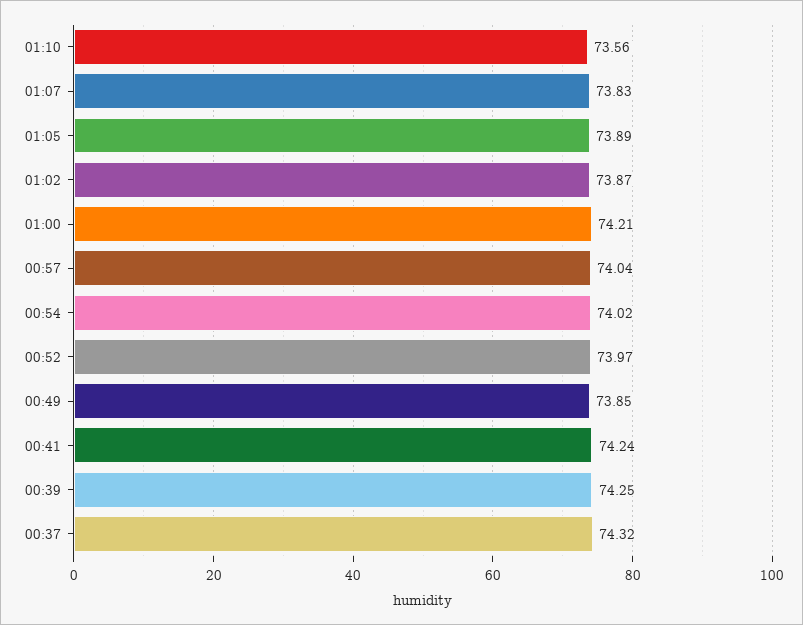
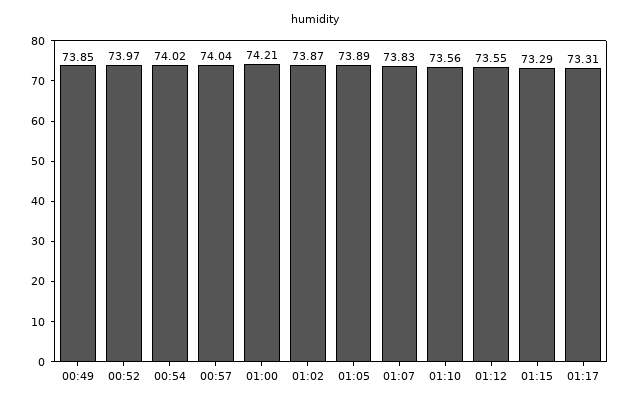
00:41: 74.24 -> none
00:39: 74.25 -> none
00:37: 74.32 -> none
01:12: none -> 73.55
01:15: none -> 73.29
01:17: none -> 73.31

